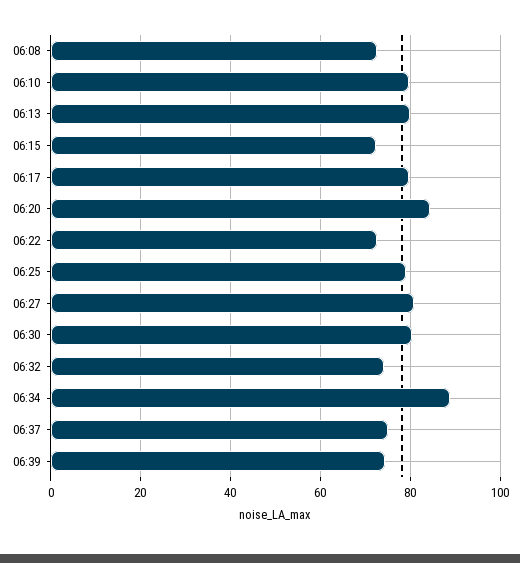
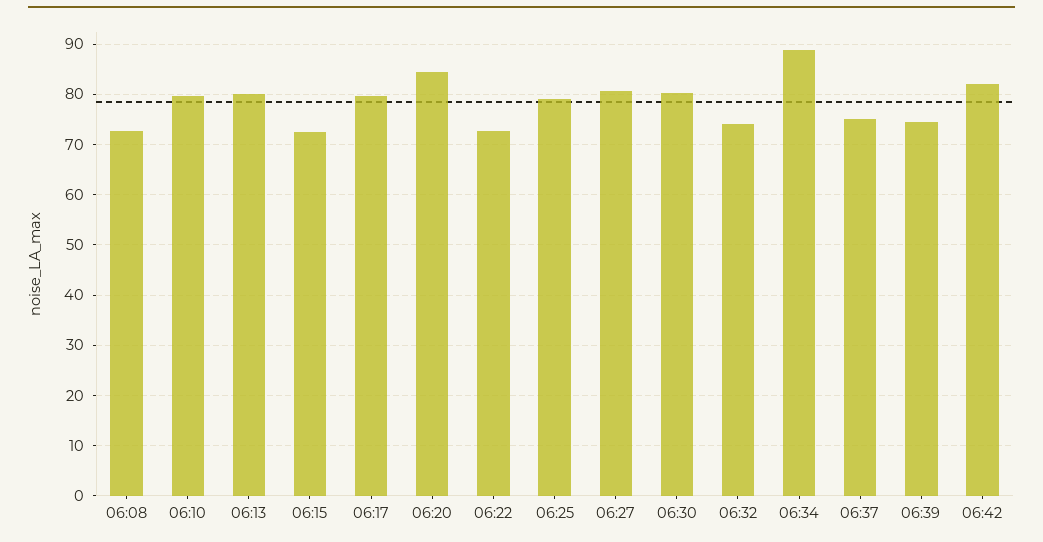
06:42: none -> 82

